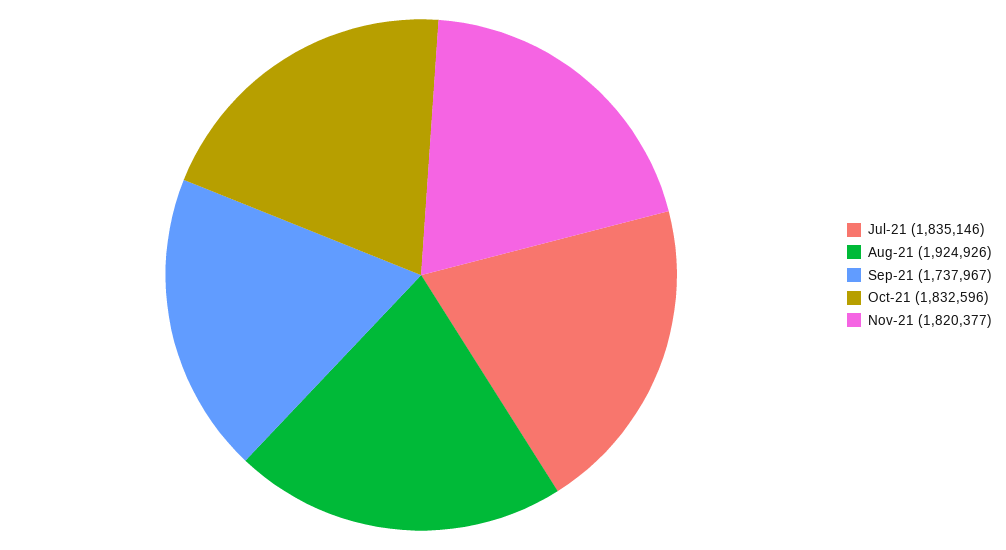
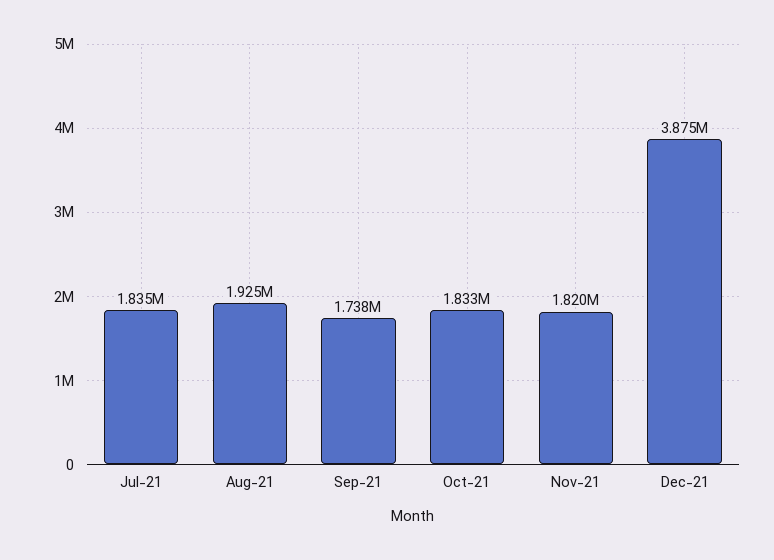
Dec-21: none -> 3875000

